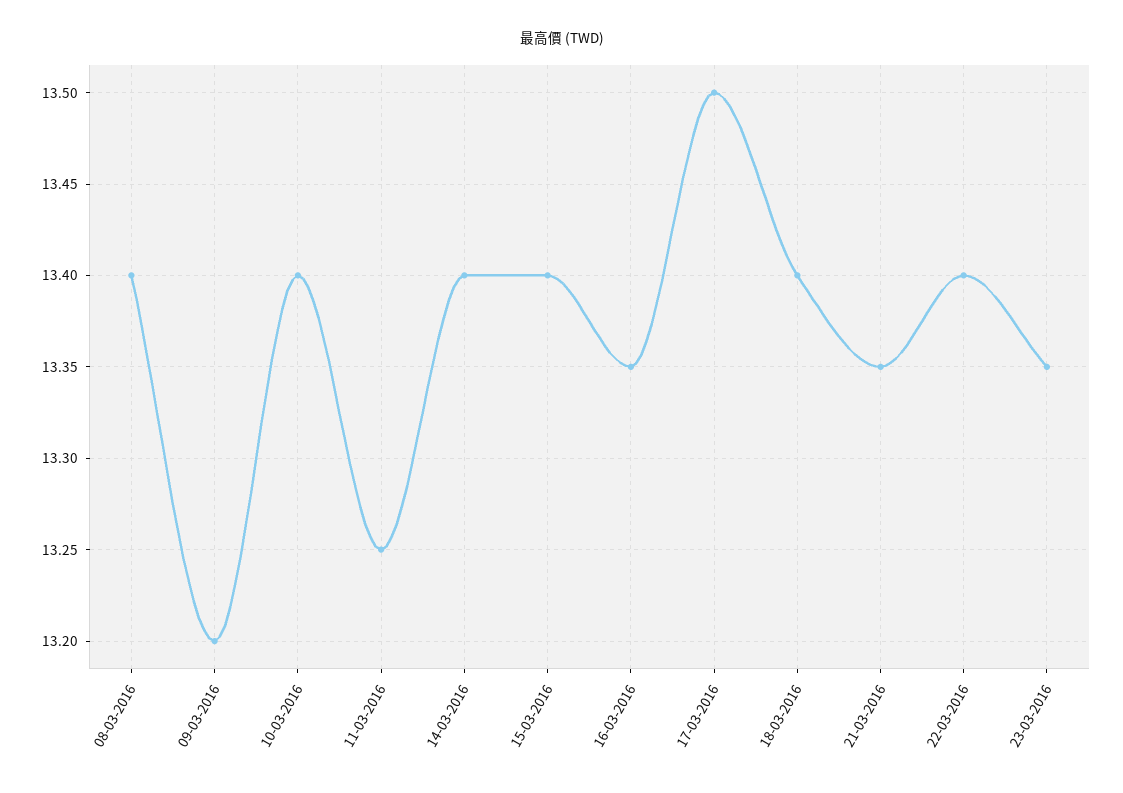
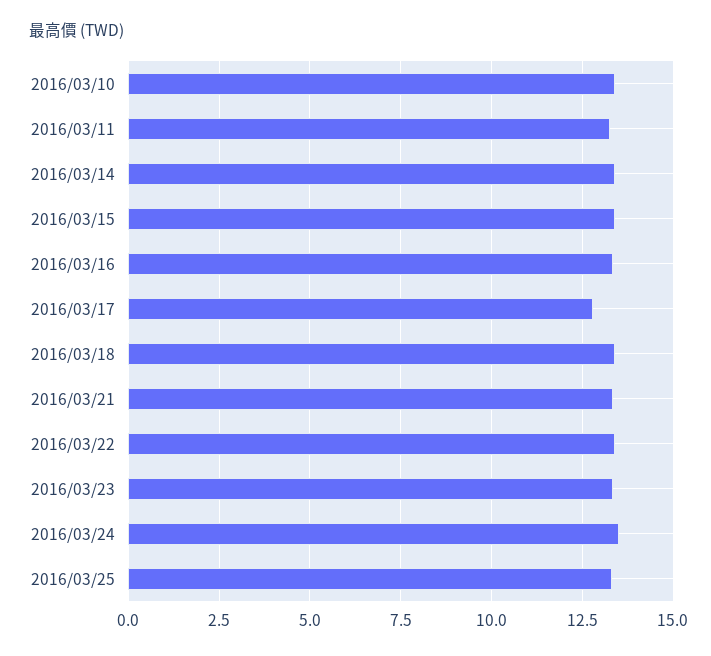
08-03-2016: 13.4 -> none
09-03-2016: 13.2 -> none
17-03-2016: 13.5 -> 12.75
2016/03/24: none -> 13.5
2016/03/25: none -> 13.25

